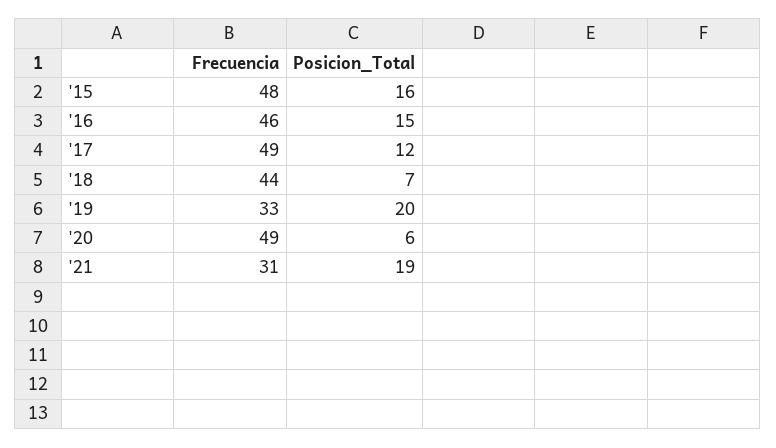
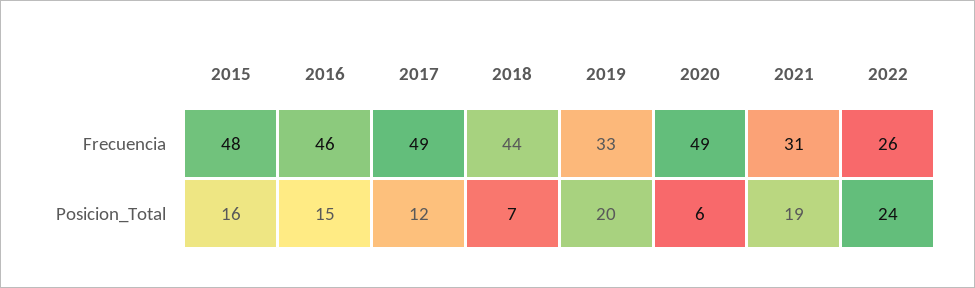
Frecuencia, 2022: none -> 26
Posicion_Total, 2022: none -> 24

